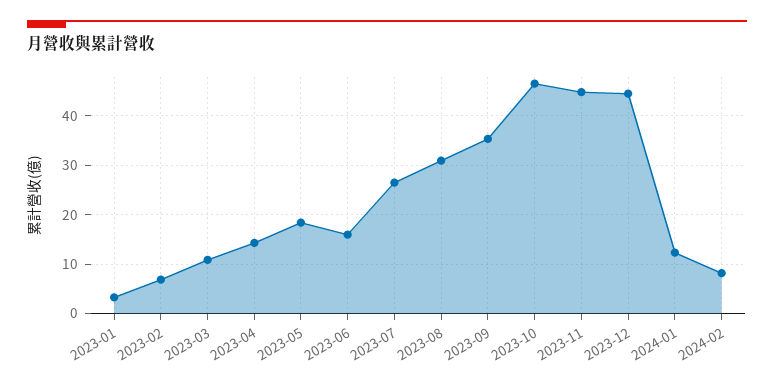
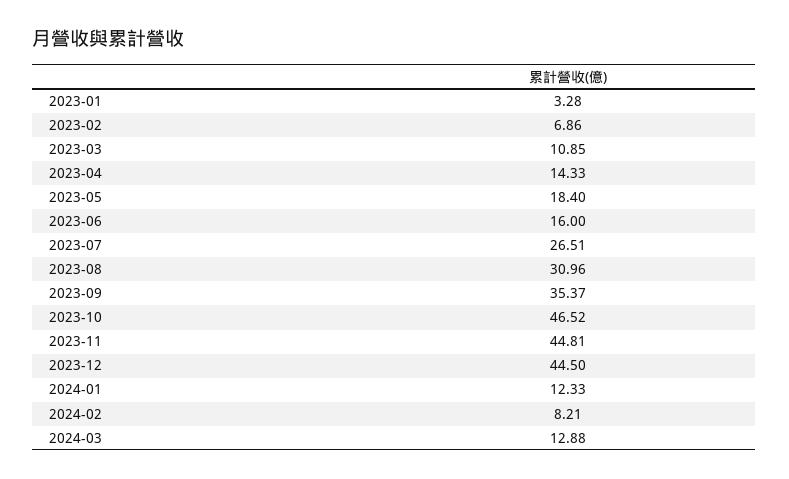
2024-03: none -> 12.88

